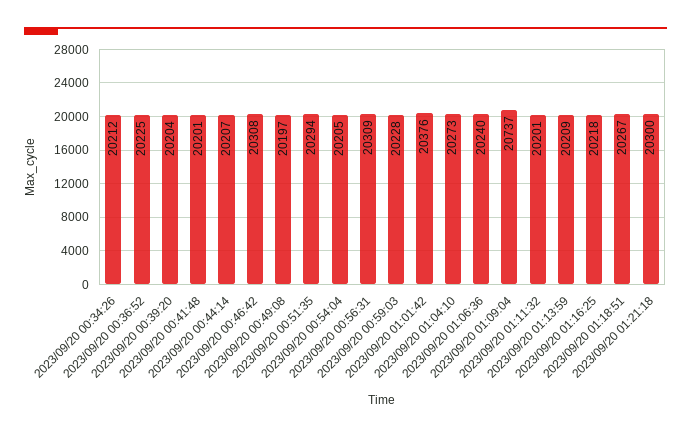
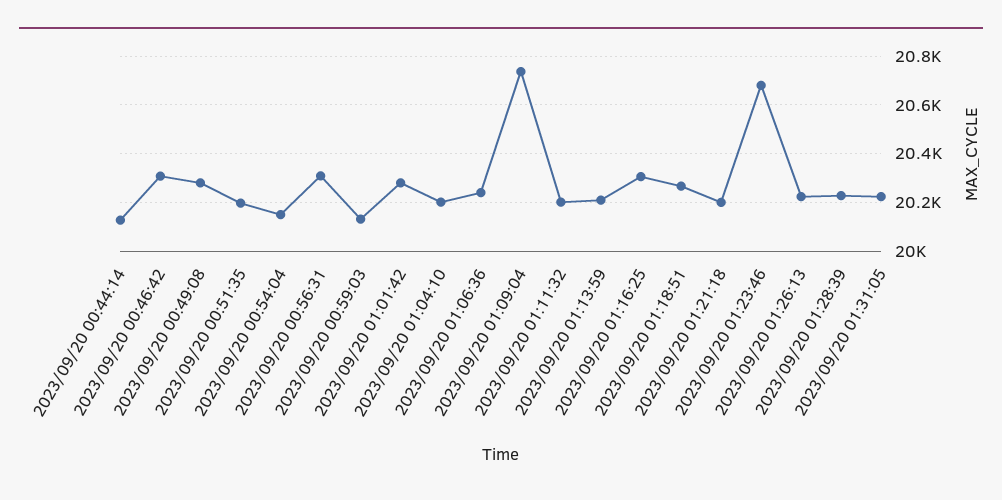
2023/09/20 00:34:26: 20212 -> none
2023/09/20 00:36:52: 20225 -> none
2023/09/20 00:39:20: 20204 -> none
2023/09/20 00:41:48: 20201 -> none
2023/09/20 00:44:14: 20207 -> 20125
2023/09/20 00:49:08: 20197 -> 20275
2023/09/20 00:51:35: 20294 -> 20200
2023/09/20 00:54:04: 20205 -> 20150
2023/09/20 00:59:03: 20228 -> 20125
2023/09/20 01:01:42: 20376 -> 20275
2023/09/20 01:04:10: 20273 -> 20200
2023/09/20 01:16:25: 20218 -> 20300
2023/09/20 01:21:18: 20300 -> 20200
2023/09/20 01:23:46: none -> 20675
2023/09/20 01:26:13: none -> 20225
2023/09/20 01:28:39: none -> 20225
2023/09/20 01:31:05: none -> 20225

